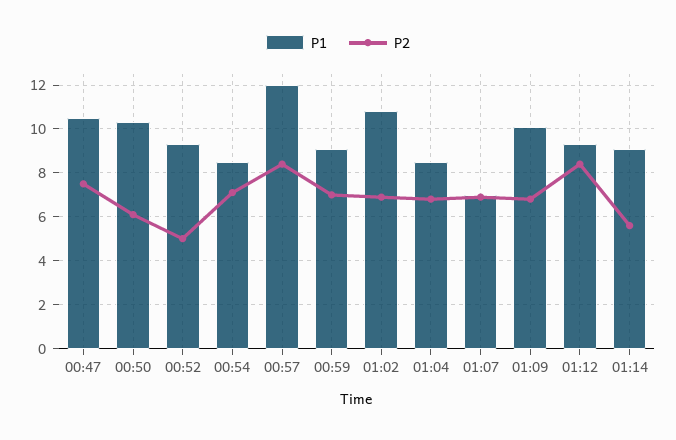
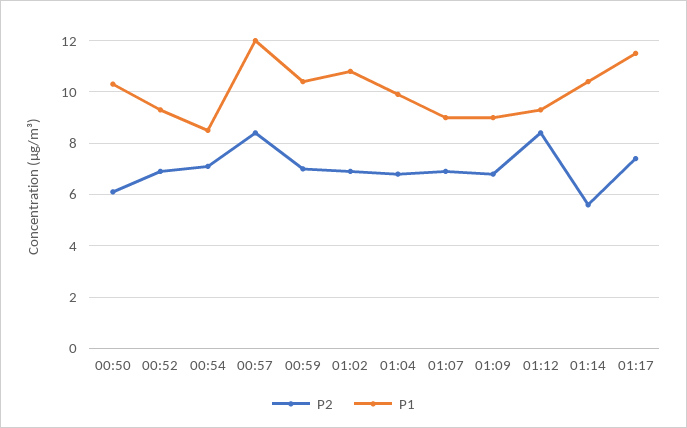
P1, 00:47: 10.5 -> none
P2, 00:47: 7.5 -> none
P2, 00:52: 5 -> 7
P1, 00:59: 9 -> 10.5
P1, 01:04: 8.5 -> 10
P1, 01:07: 7 -> 9
P1, 01:09: 10 -> 9
P1, 01:14: 9 -> 10.5
P2, 01:17: none -> 7.5
P1, 01:17: none -> 11.5

